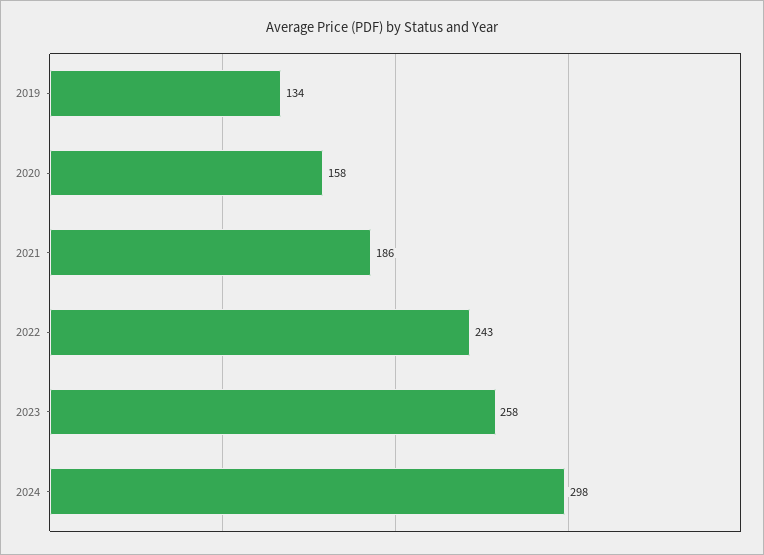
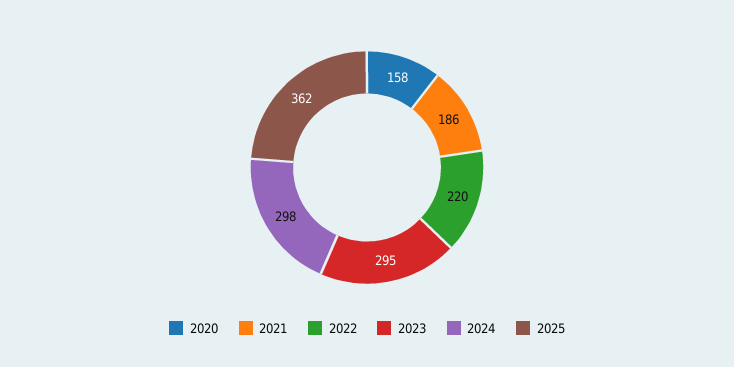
2019: 134 -> none
2022: 243 -> 220
2023: 258 -> 295
2025: none -> 362

